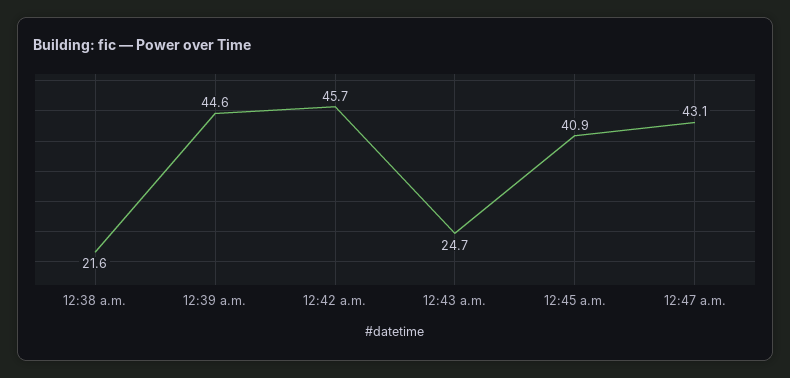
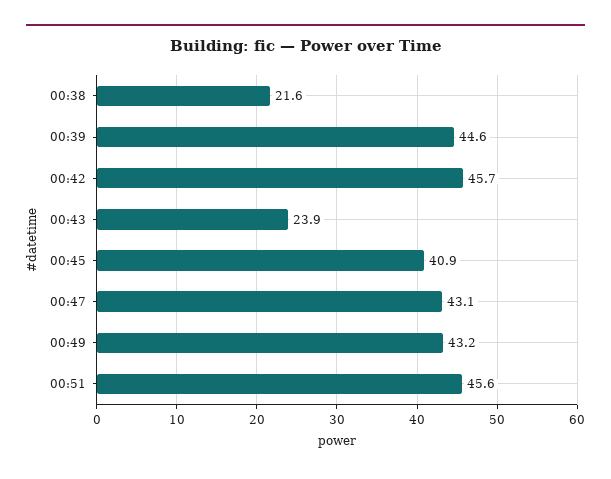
12:43 a.m.: 24.7 -> 23.9
00:49: none -> 43.2
00:51: none -> 45.6

